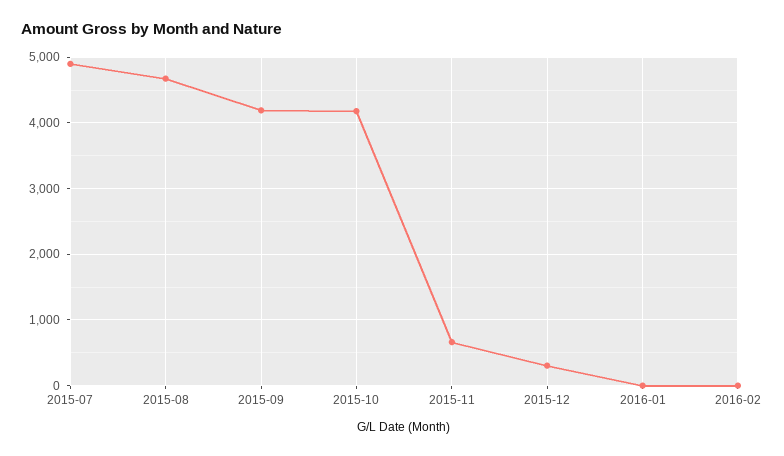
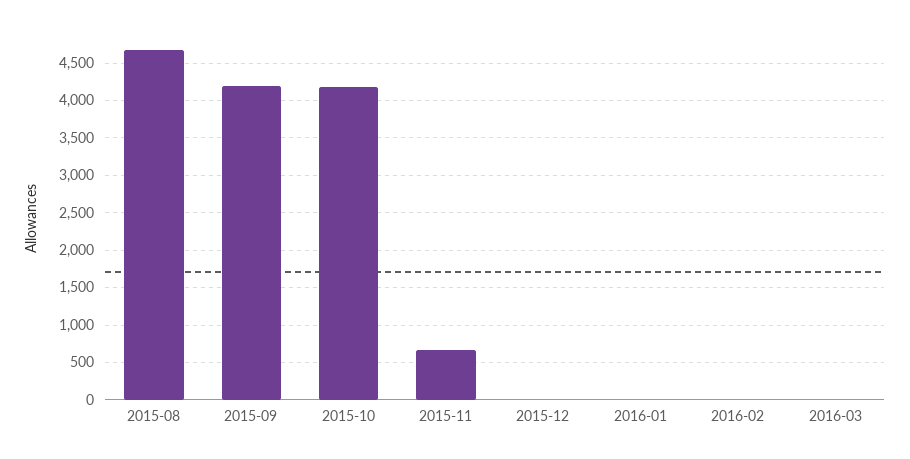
2015-07: 4900 -> none
2015-12: 300 -> 0
2016-03: none -> 0

